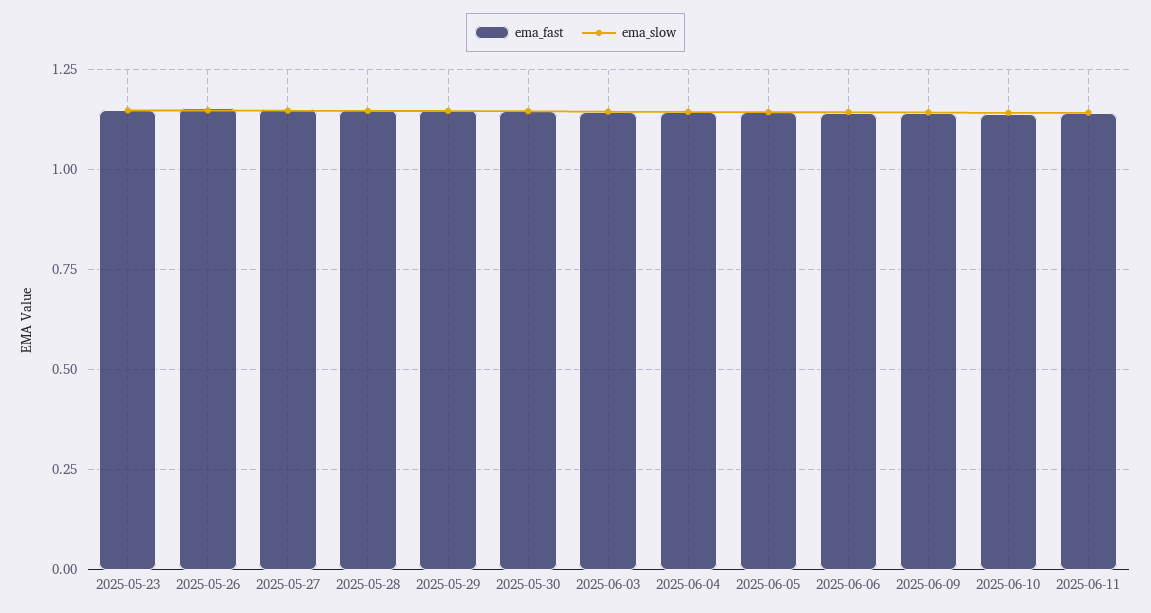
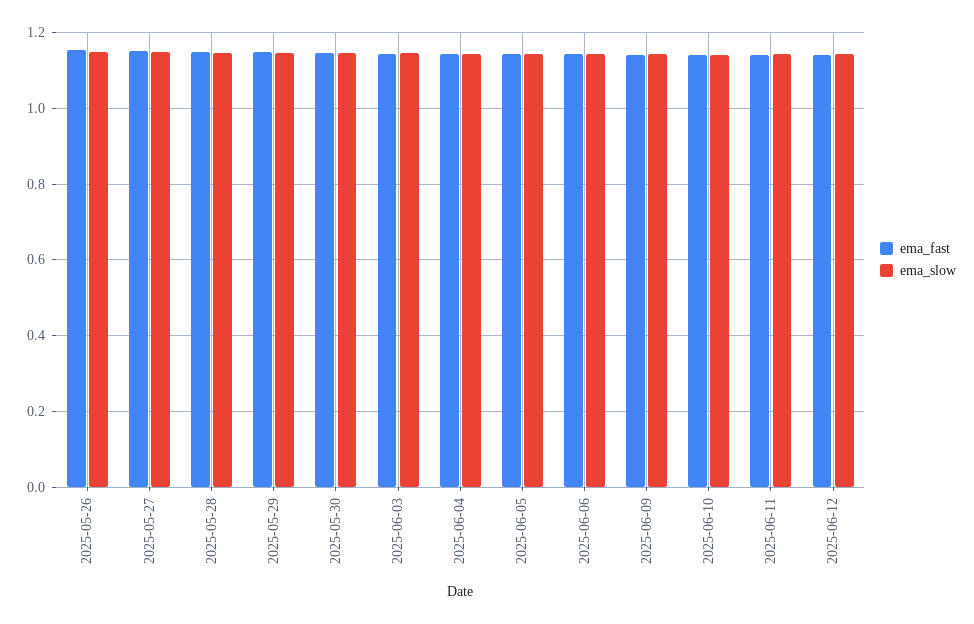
ema_fast, 2025-05-23: 1.15 -> none
ema_slow, 2025-05-23: 1.15 -> none
ema_fast, 2025-06-12: none -> 1.14
ema_slow, 2025-06-12: none -> 1.14

